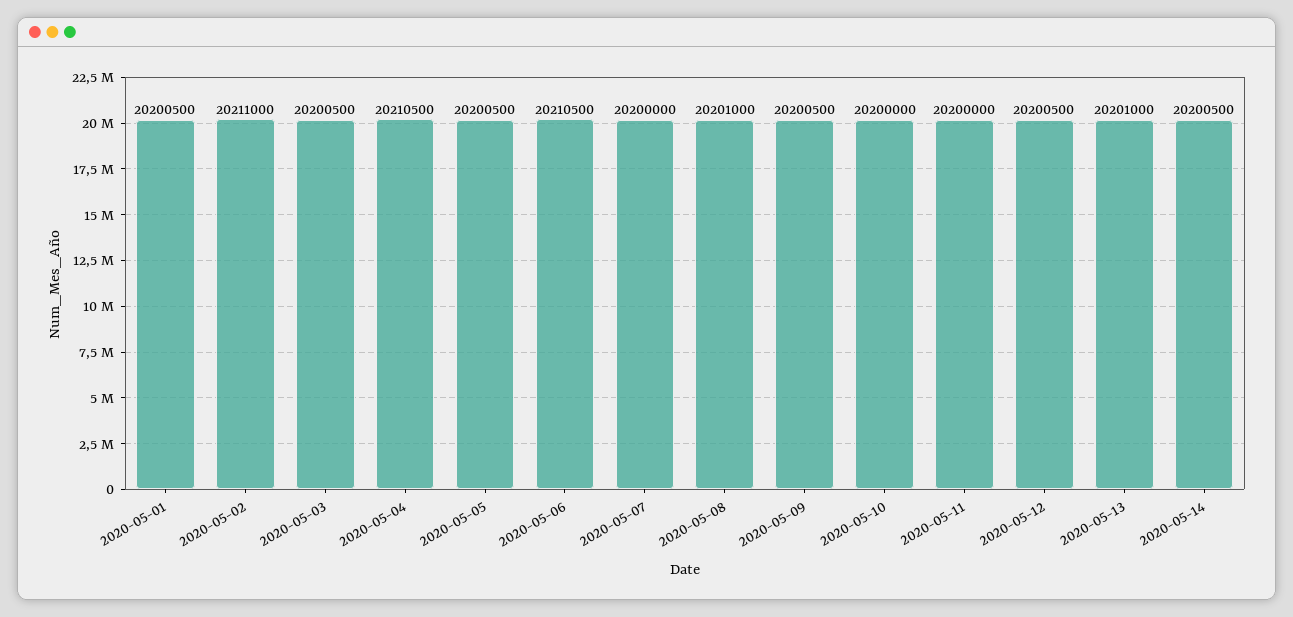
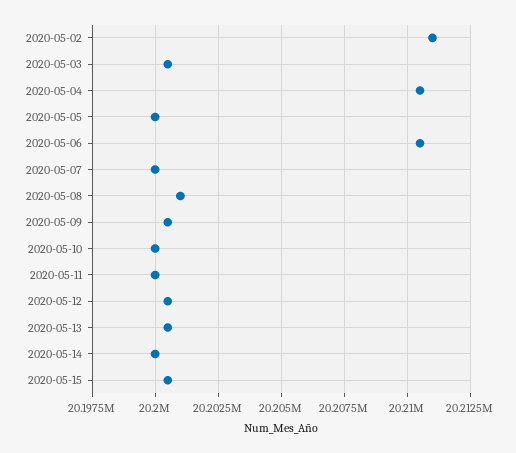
2020-05-01: 20200500 -> none
2020-05-05: 20200500 -> 20200000
2020-05-13: 20201000 -> 20200500
2020-05-14: 20200500 -> 20200000
2020-05-15: none -> 20200500

